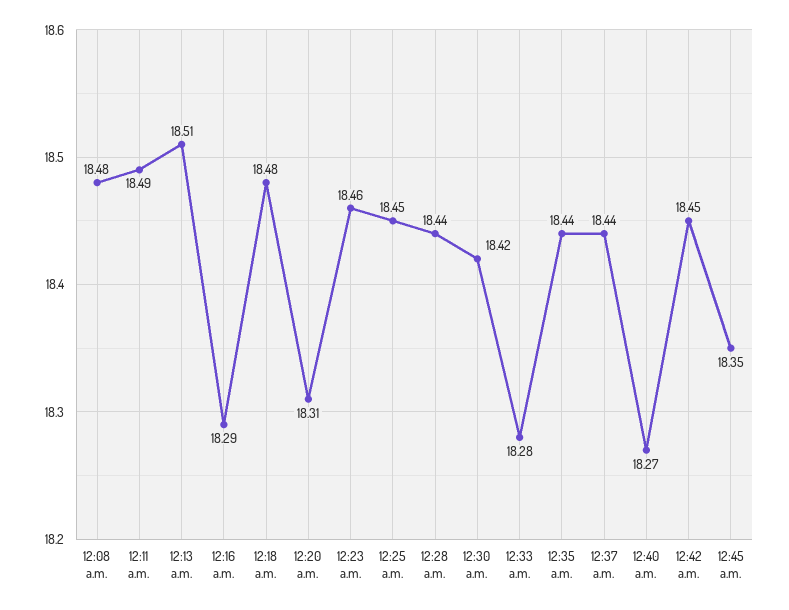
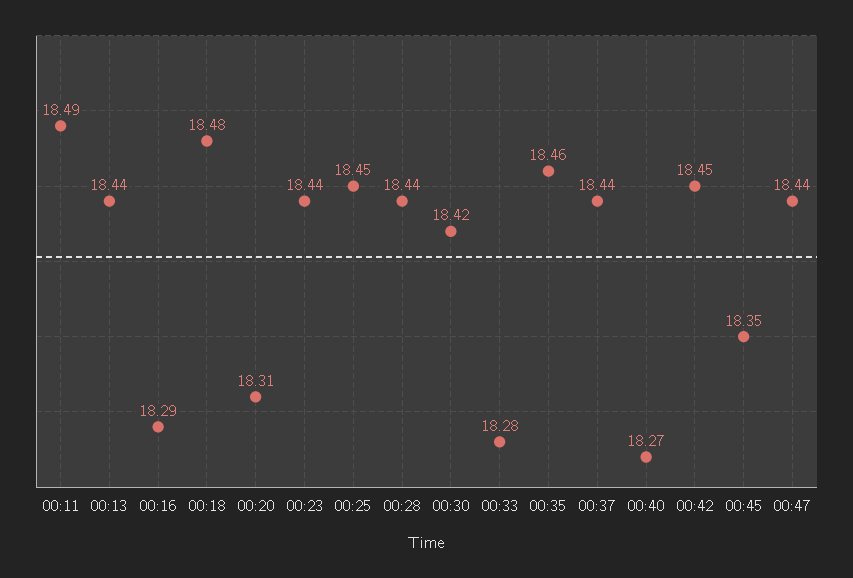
12:08 a.m.: 18.48 -> none
12:13 a.m.: 18.51 -> 18.44
12:23 a.m.: 18.46 -> 18.44
12:35 a.m.: 18.44 -> 18.46
00:47: none -> 18.44

